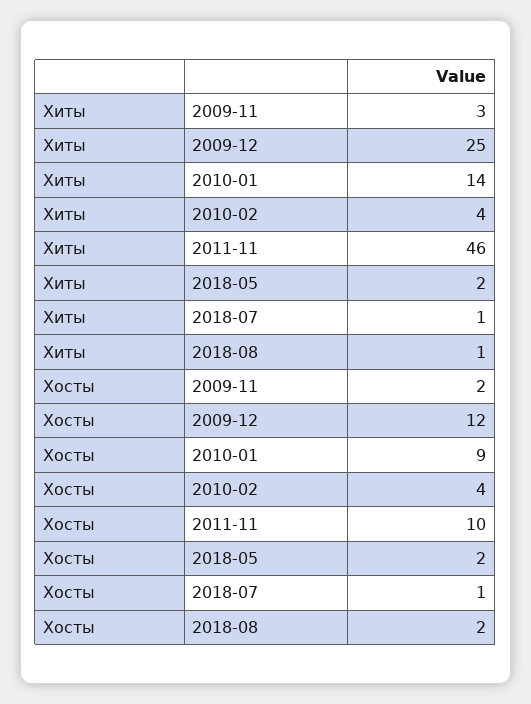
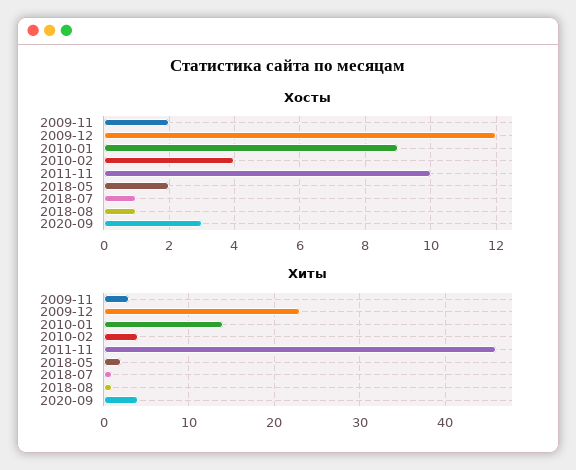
Хиты, 2009-12: 25 -> 23
Хосты, 2018-08: 2 -> 1
Хосты, 2020-09: none -> 3
Хиты, 2020-09: none -> 4

